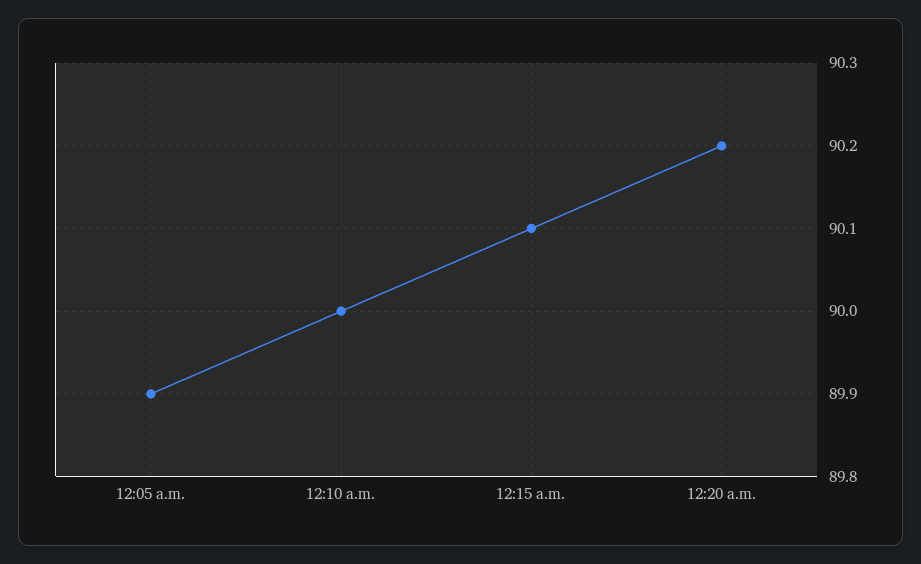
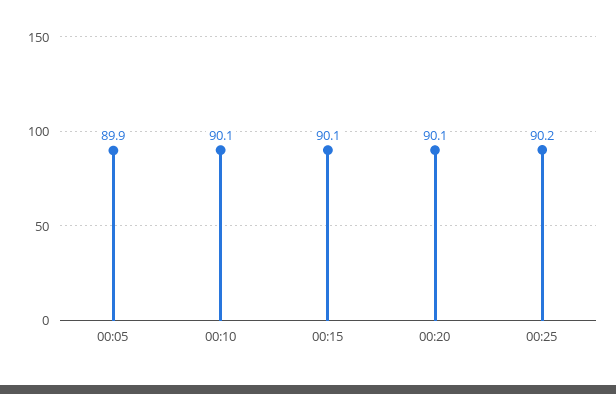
12:10 a.m.: 90 -> 90.1
12:20 a.m.: 90.2 -> 90.1
00:25: none -> 90.2

